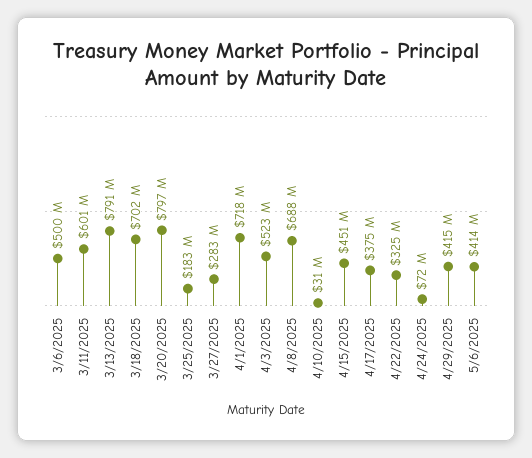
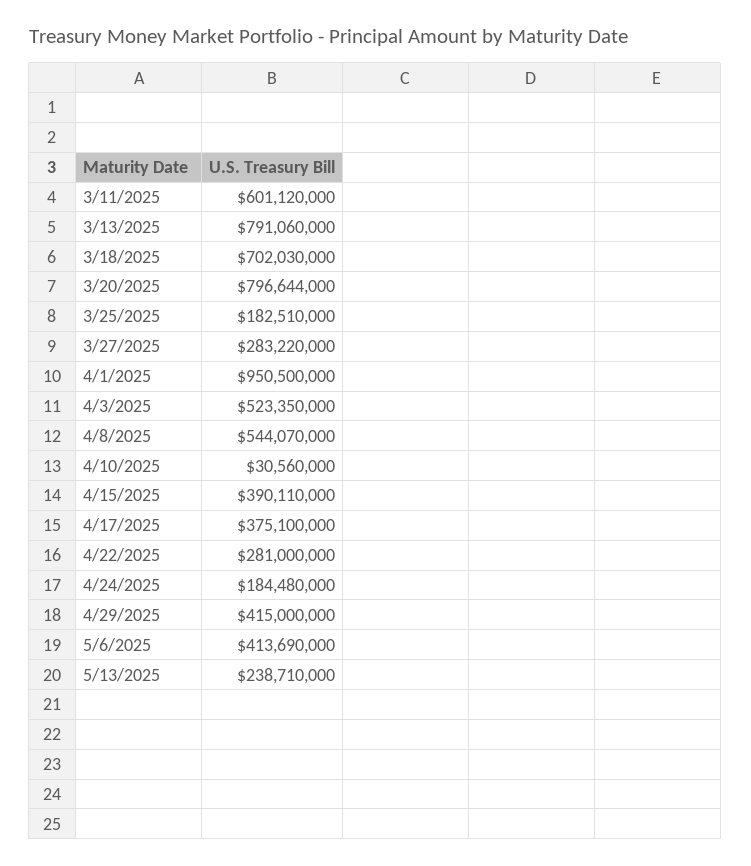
3/6/2025: 500000000 -> none
4/1/2025: 718000000 -> 950500000
4/8/2025: 688000000 -> 544070000
4/15/2025: 451000000 -> 390110000
4/22/2025: 325000000 -> 281000000
4/24/2025: 72000000 -> 184480000
5/13/2025: none -> 238710000

